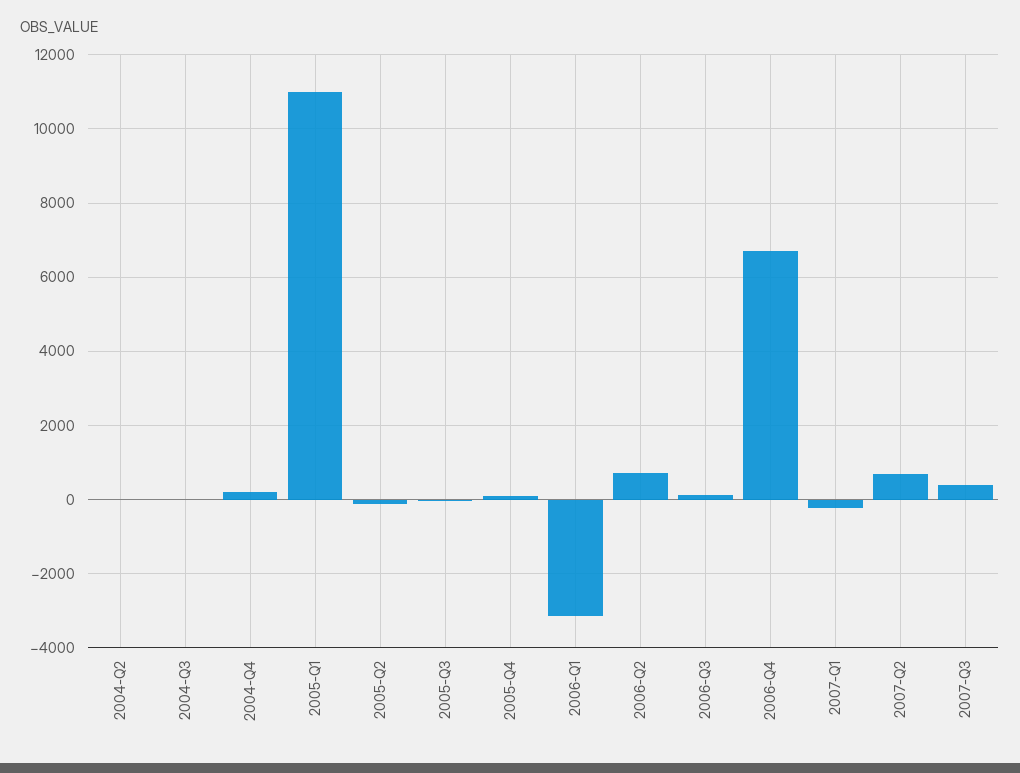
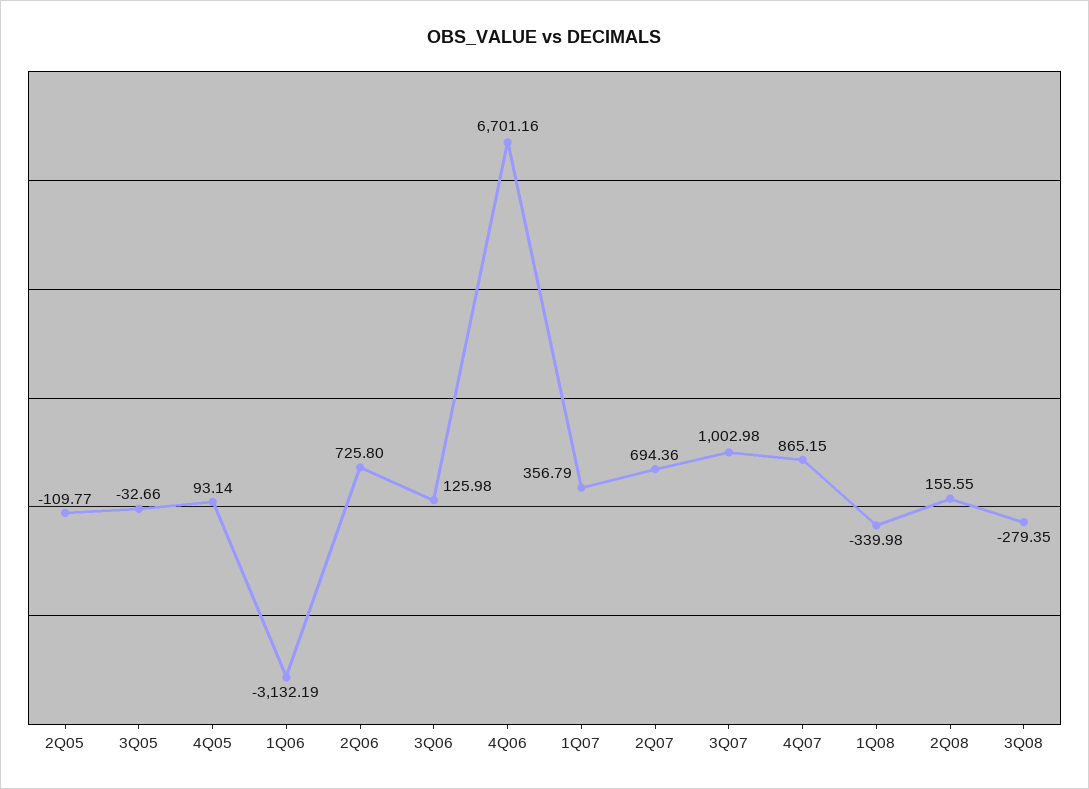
2004-Q2: 0 -> none
2004-Q3: 0 -> none
2004-Q4: 200 -> none
2005-Q1: 11000 -> none
2007-Q1: -200 -> 356.79
2007-Q3: 400 -> 1002.98
4Q07: none -> 865.15
1Q08: none -> -339.98
2Q08: none -> 155.55
3Q08: none -> -279.35

